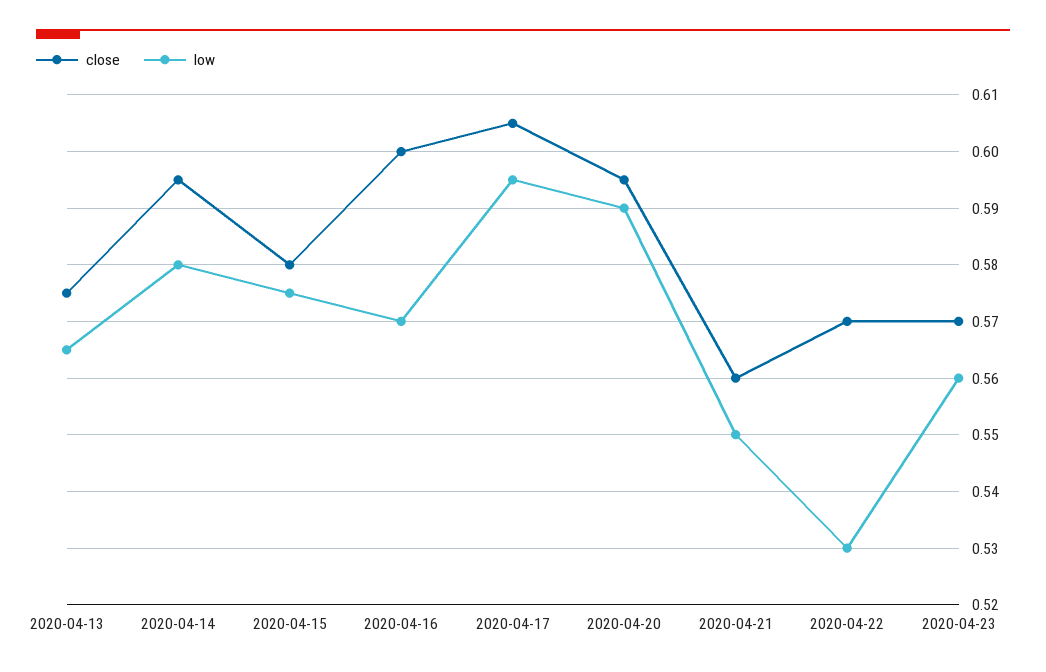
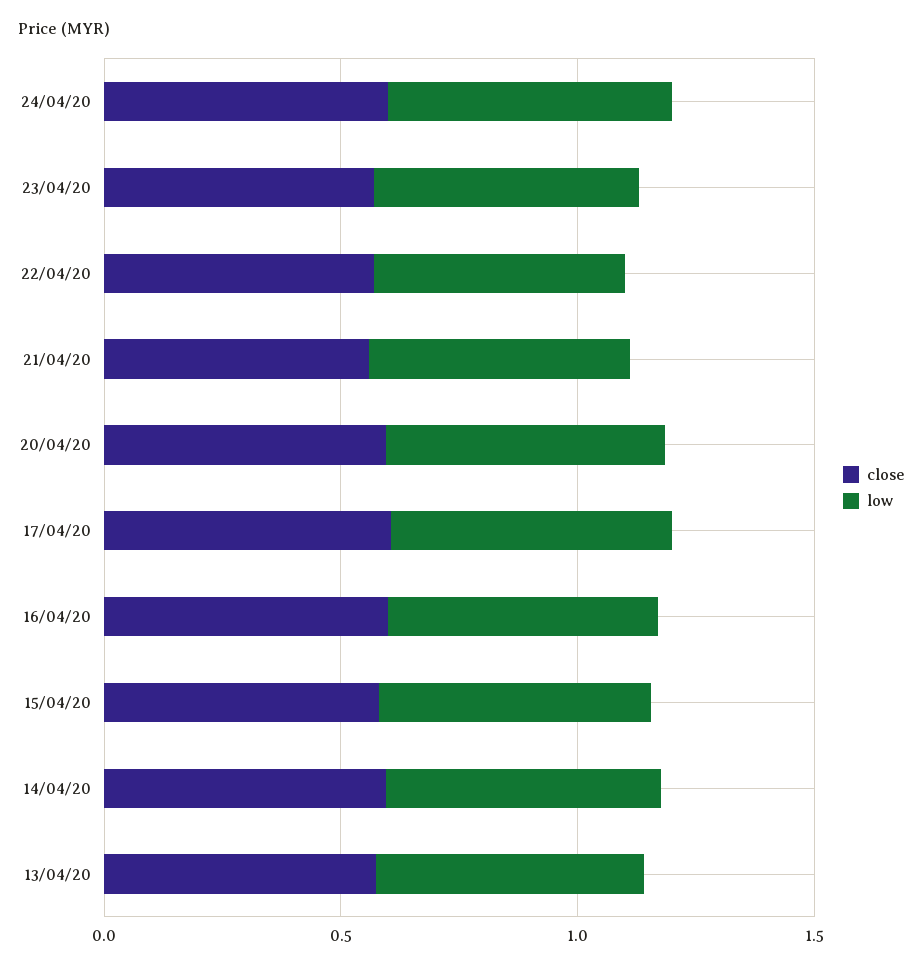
close, 24/04/20: none -> 0.6
low, 24/04/20: none -> 0.6

